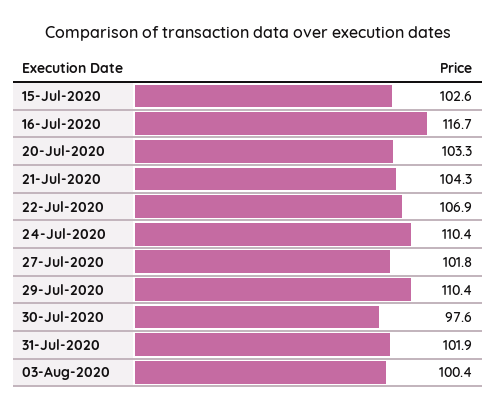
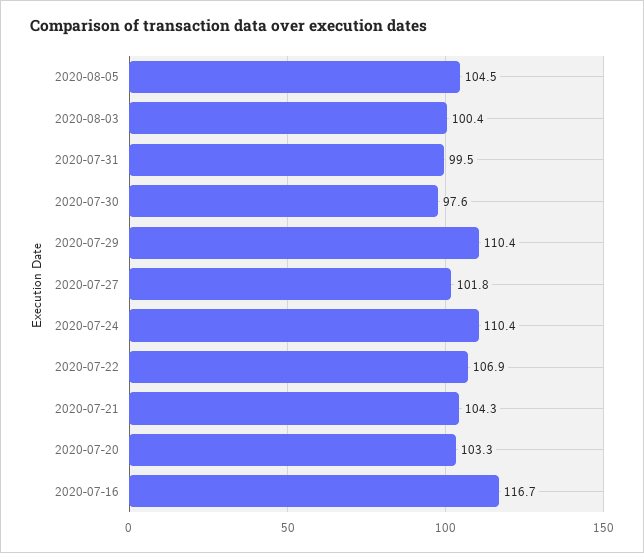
15-Jul-2020: 102.6 -> none
31-Jul-2020: 101.9 -> 99.5
2020-08-05: none -> 104.5

